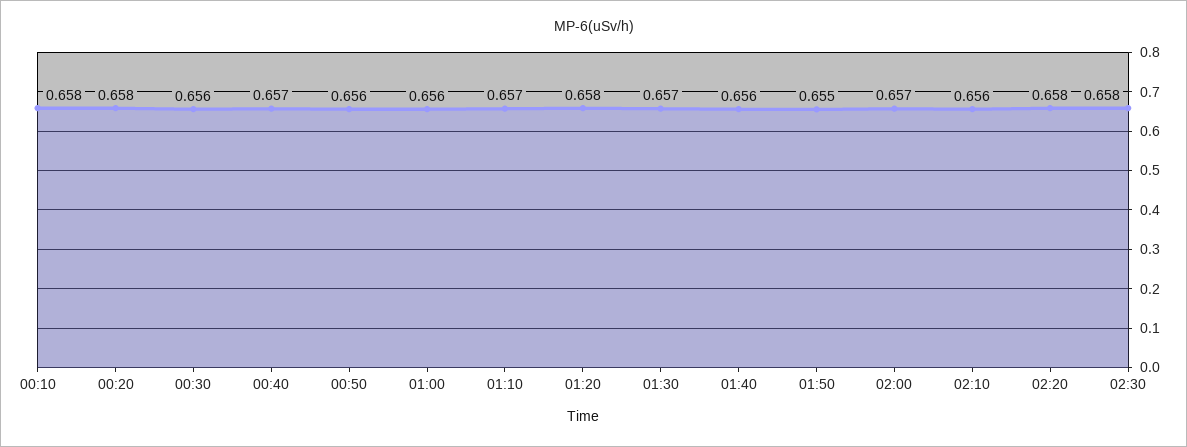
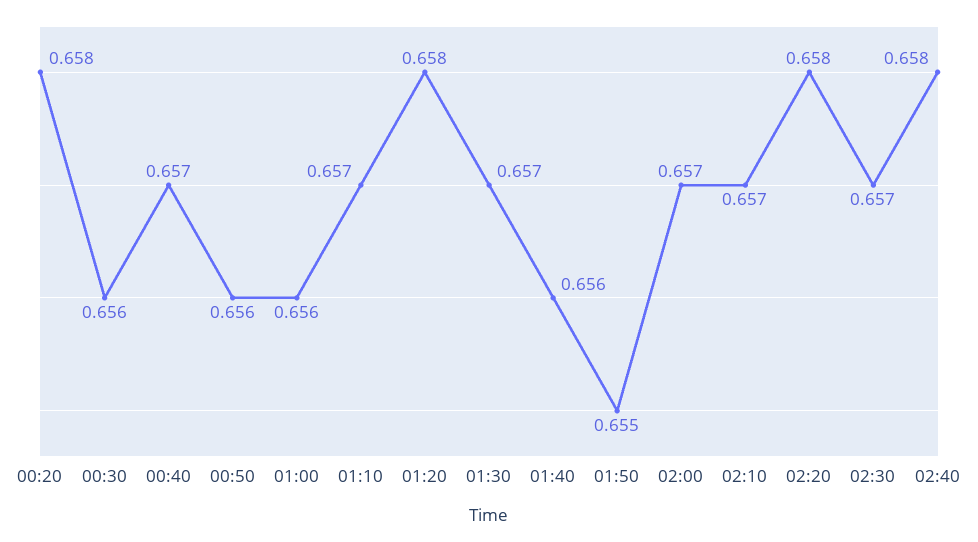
00:10: 0.658 -> none
02:10: 0.656 -> 0.657
02:30: 0.658 -> 0.657
02:40: none -> 0.658

